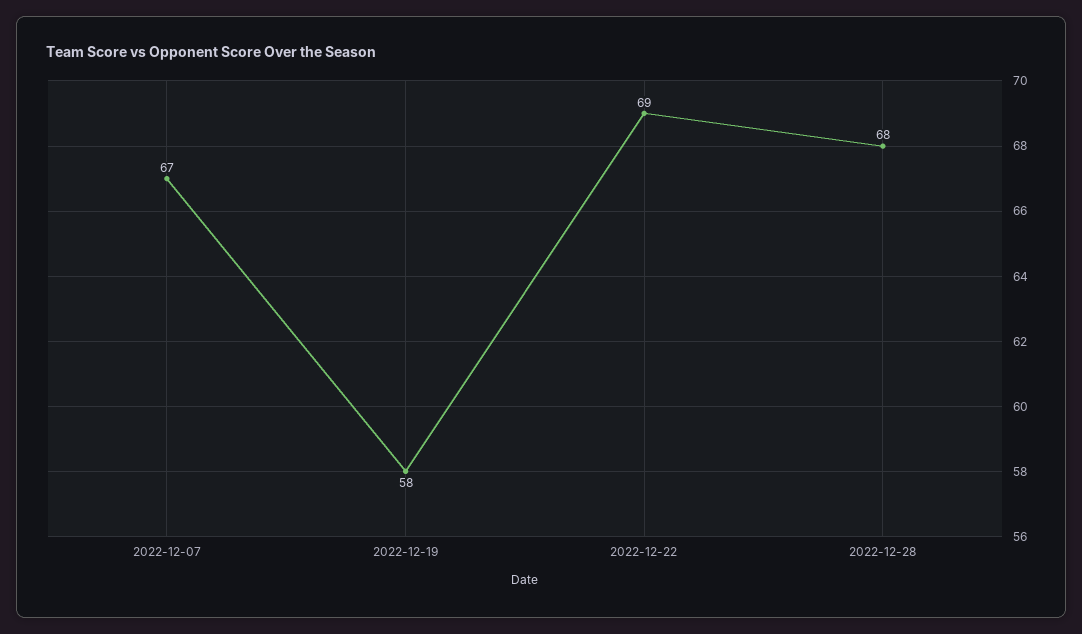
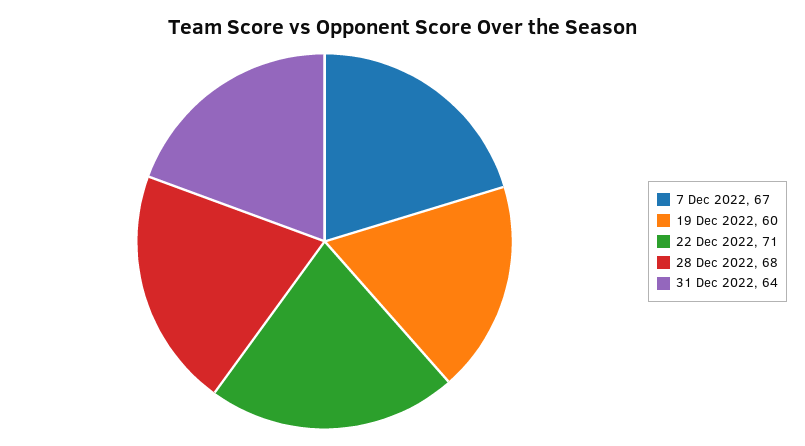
2022-12-19: 58 -> 60
2022-12-22: 69 -> 71
31 Dec 2022: none -> 64

